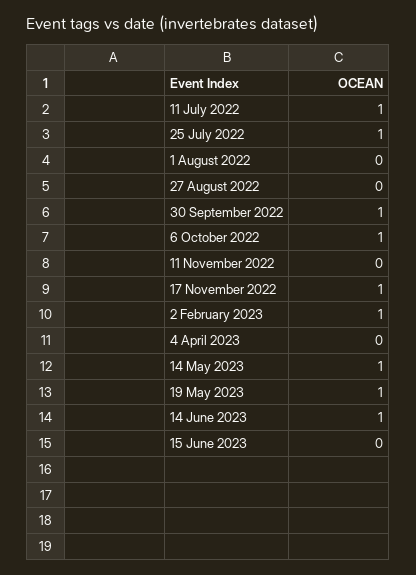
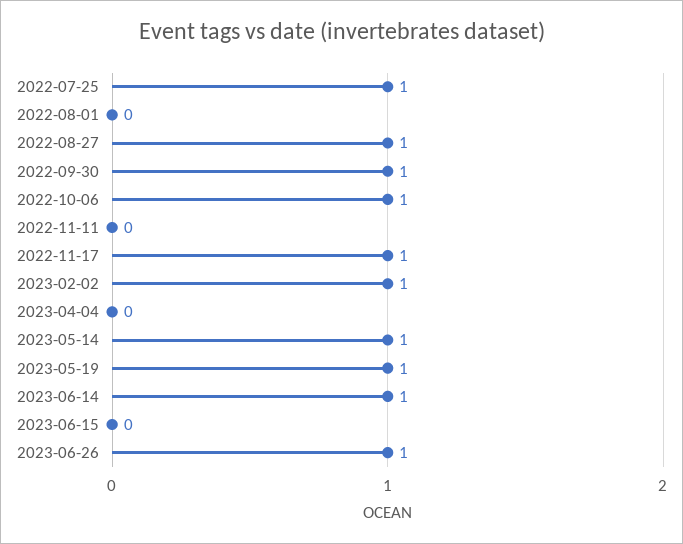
11 July 2022: 1 -> none
27 August 2022: 0 -> 1
2023-06-26: none -> 1

